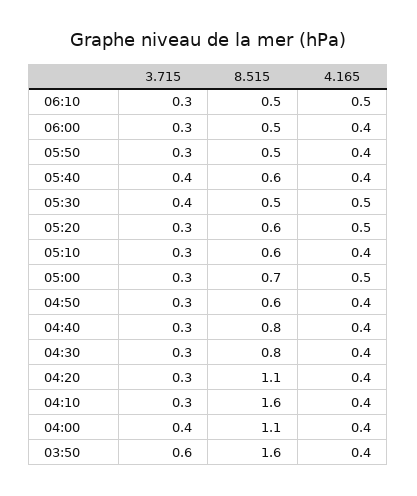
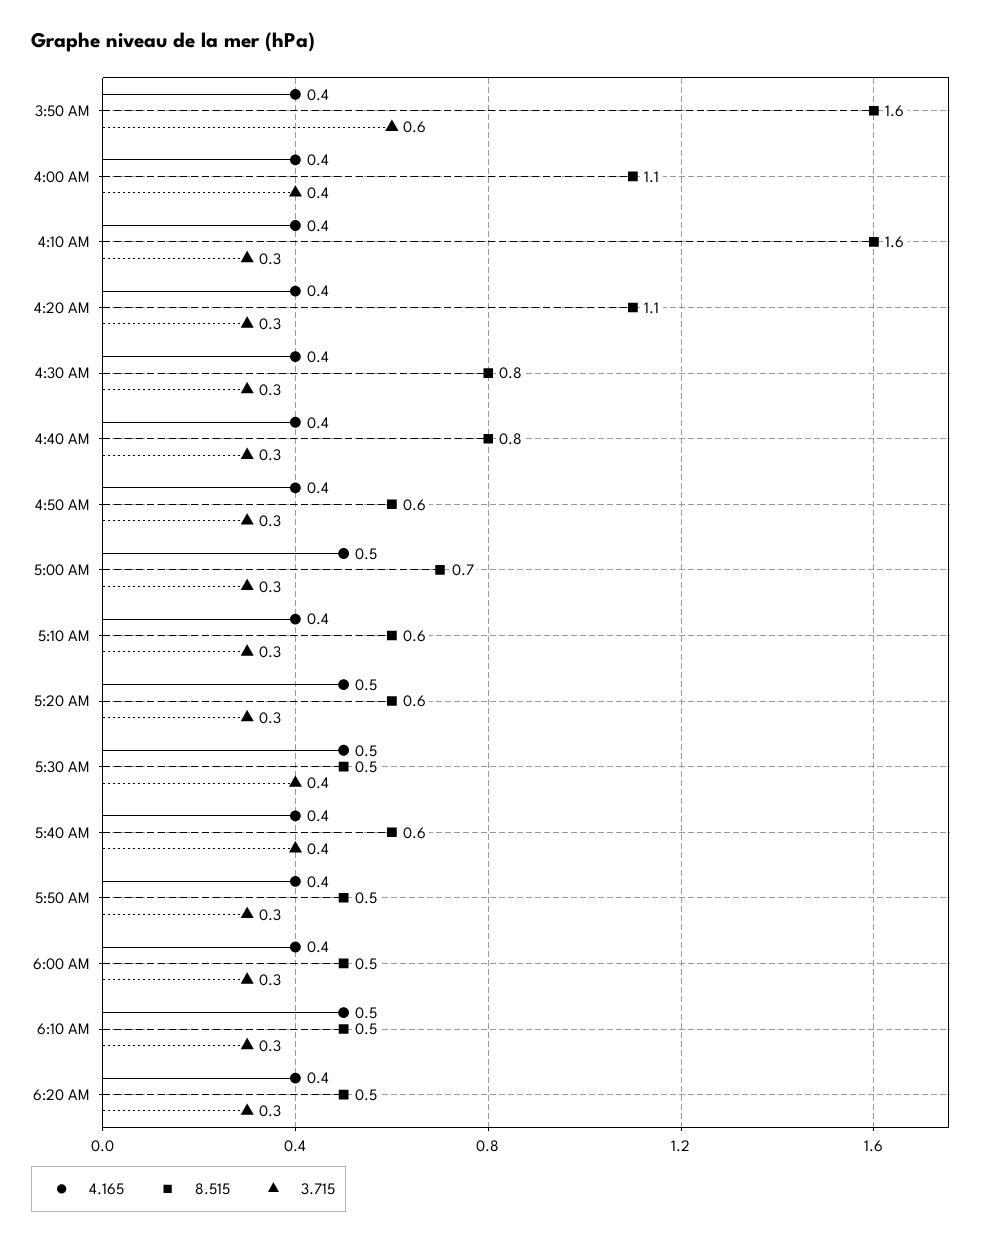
4.165, 6:20 AM: none -> 0.4
8.515, 6:20 AM: none -> 0.5
3.715, 6:20 AM: none -> 0.3

